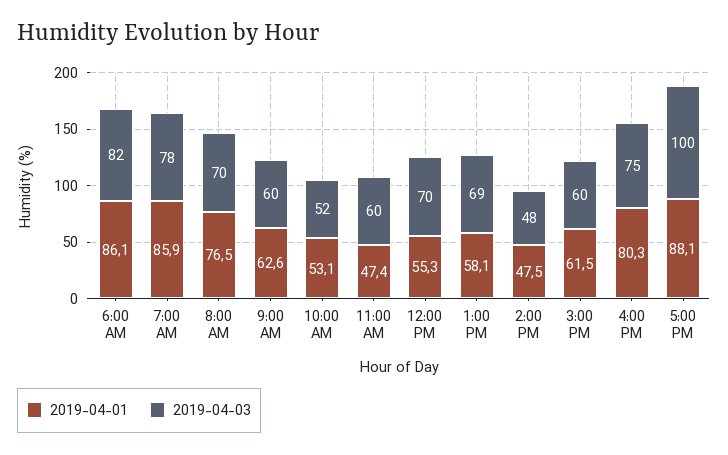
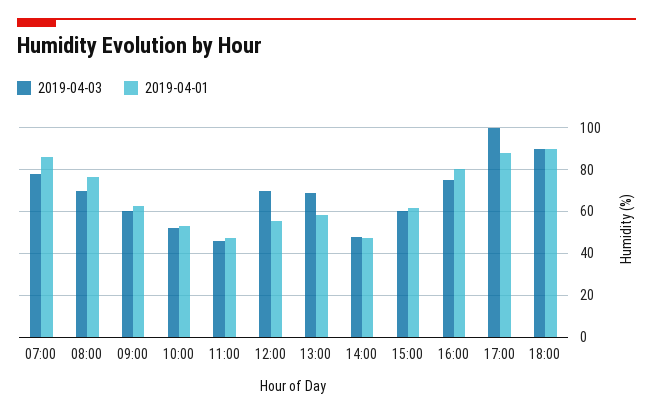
2019-04-01, 6:00 AM: 86.1 -> none
2019-04-03, 6:00 AM: 82 -> none
2019-04-03, 11:00 AM: 60 -> 45
2019-04-03, 18:00: none -> 90
2019-04-01, 18:00: none -> 90

